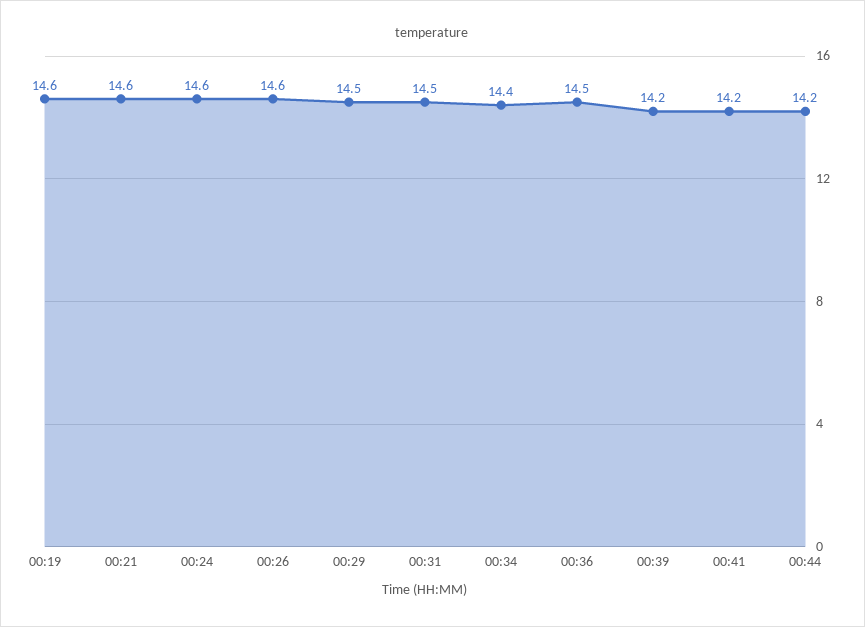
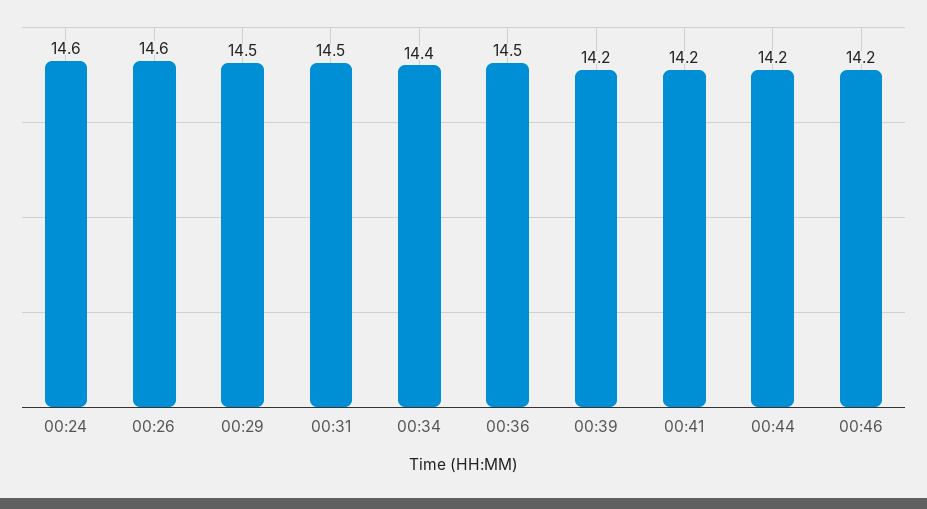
00:19: 14.6 -> none
00:21: 14.6 -> none
00:46: none -> 14.2

